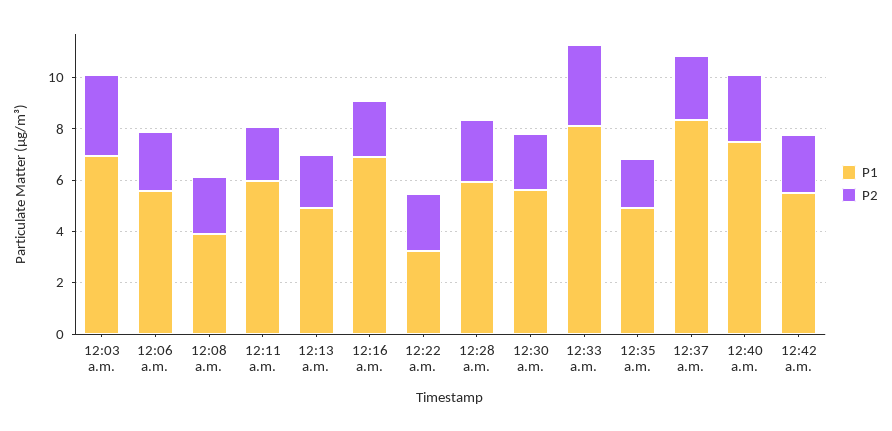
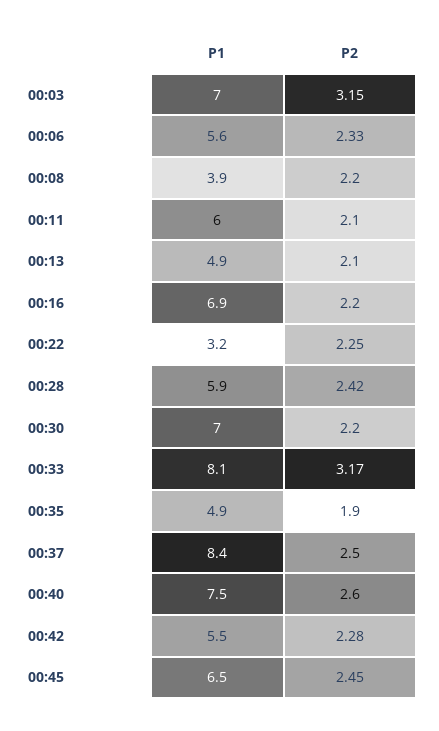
P1, 12:30 a.m.: 5.5 -> 7
P1, 00:45: none -> 6.5
P2, 00:45: none -> 2.45

